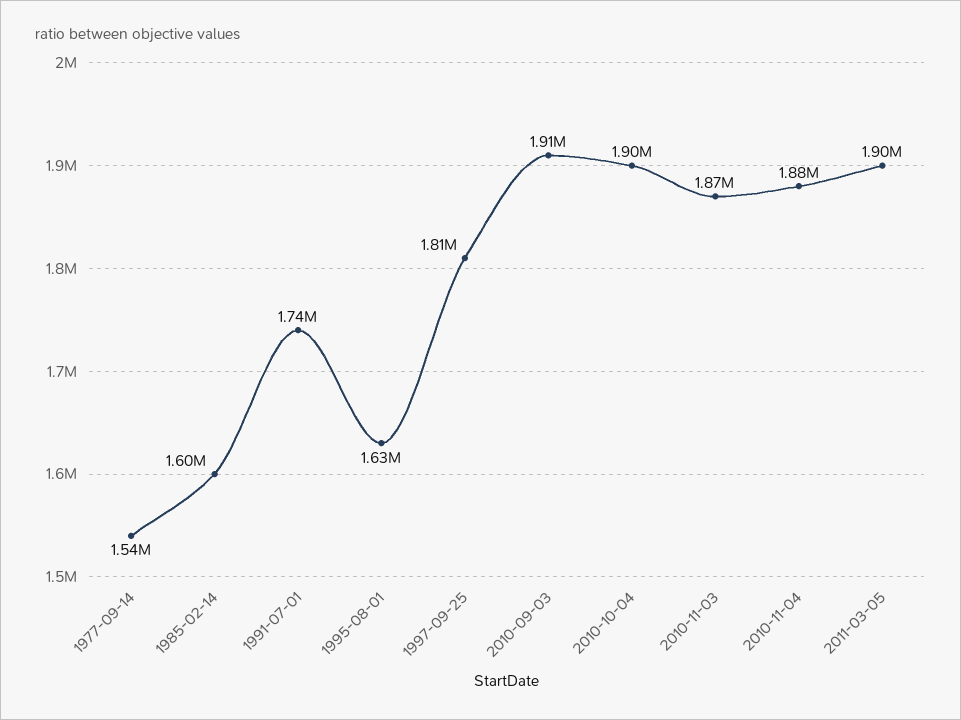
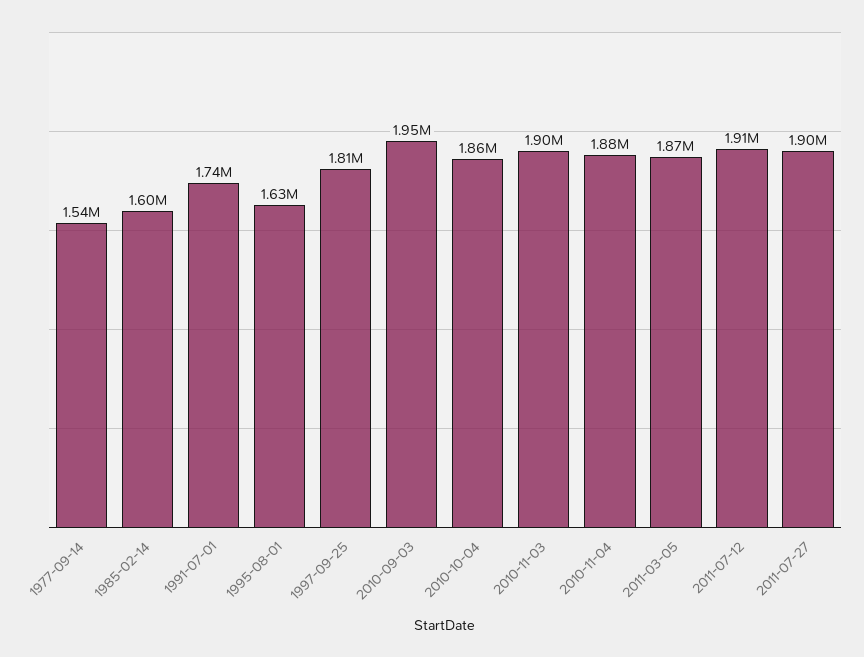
2010-09-03: 1910000 -> 1950000
2010-10-04: 1900000 -> 1860000
2010-11-03: 1870000 -> 1900000
2011-03-05: 1900000 -> 1870000
2011-07-12: none -> 1910000
2011-07-27: none -> 1900000

